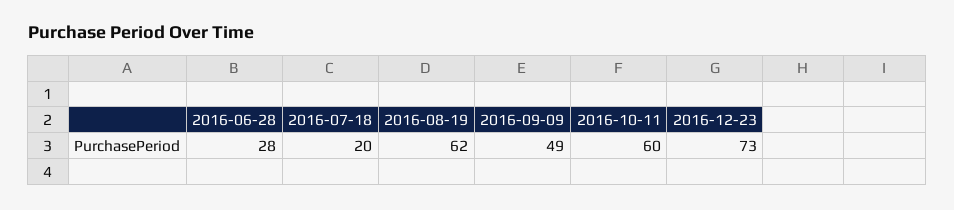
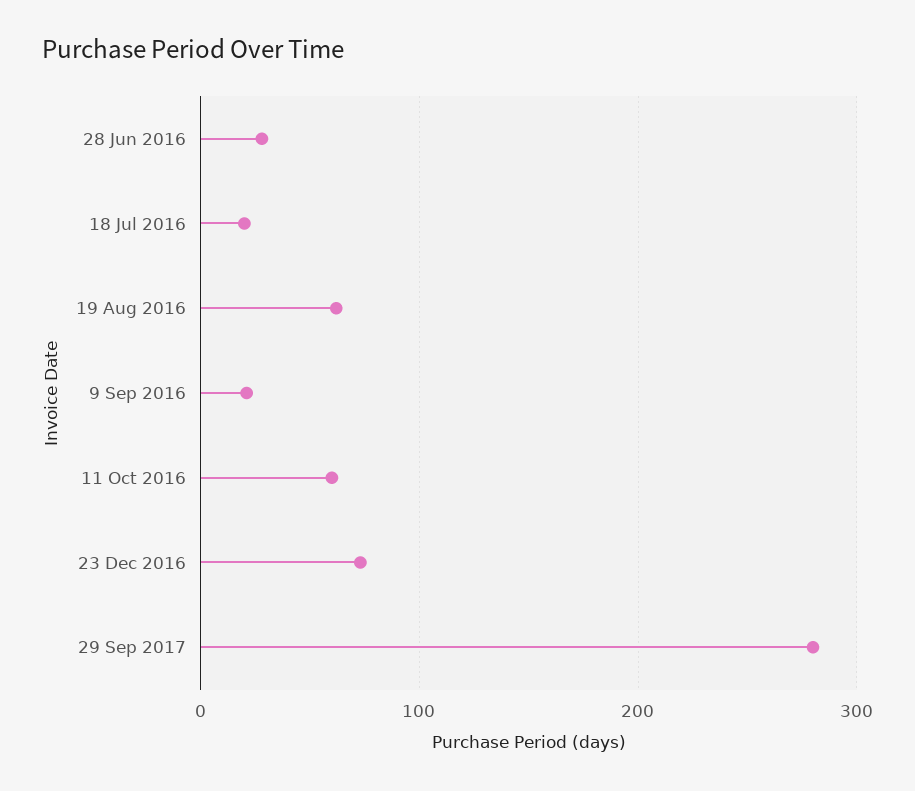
2016-09-09: 49 -> 20
29 Sep 2017: none -> 280

